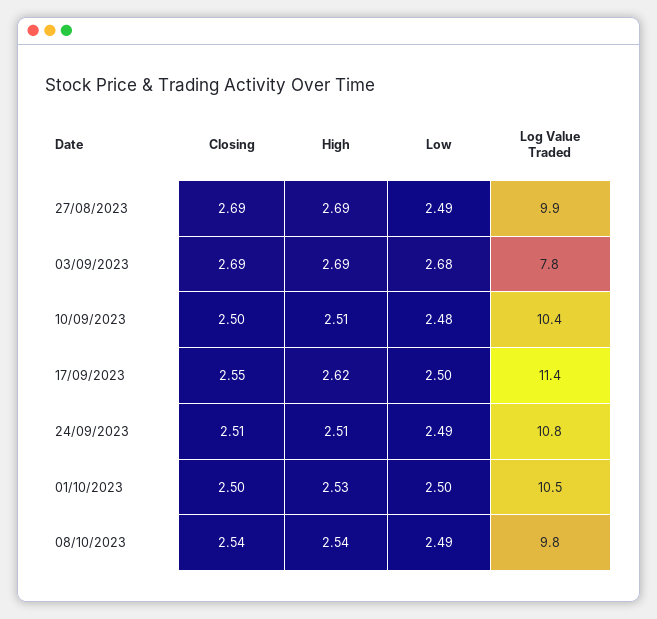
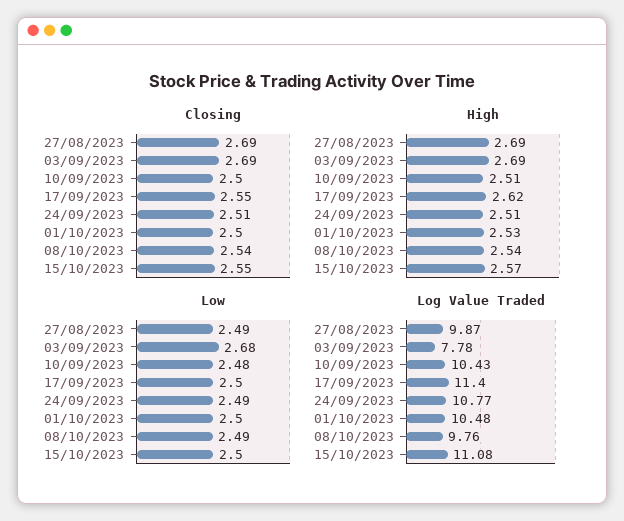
Closing, 15/10/2023: none -> 2.55
High, 15/10/2023: none -> 2.57
Low, 15/10/2023: none -> 2.5
Log Value Traded, 15/10/2023: none -> 11.08

